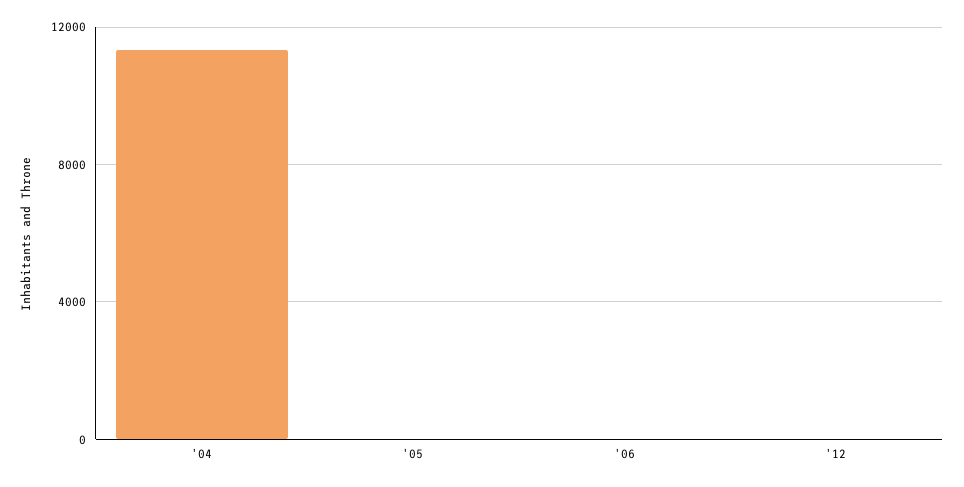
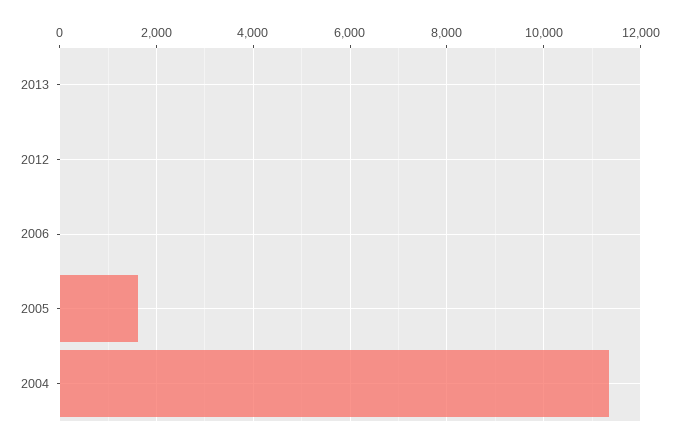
'05: 0 -> 1600
2013: none -> 0

